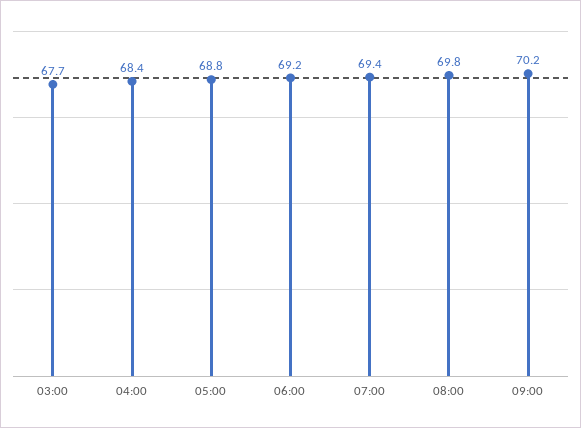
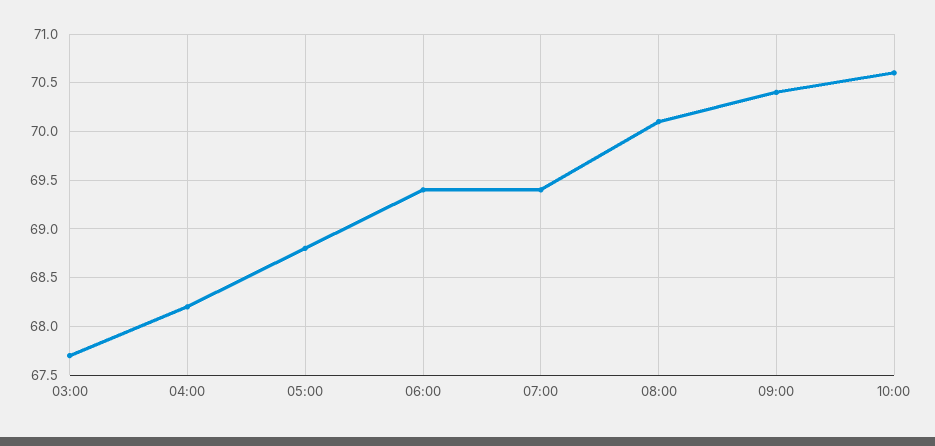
04:00: 68.4 -> 68.2
06:00: 69.2 -> 69.4
08:00: 69.8 -> 70.1
09:00: 70.2 -> 70.4
10:00: none -> 70.6

